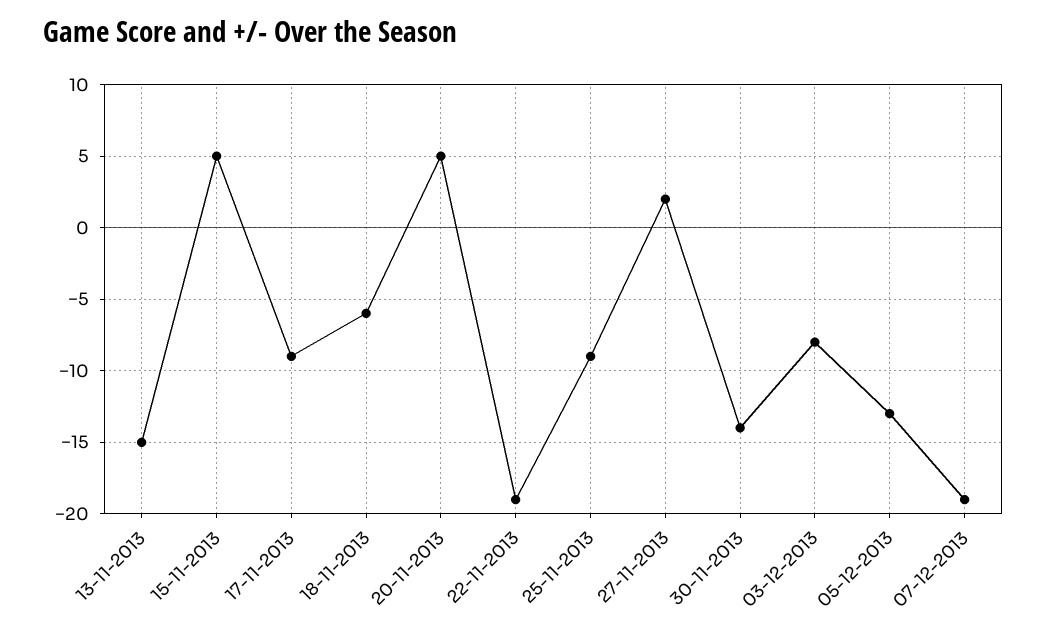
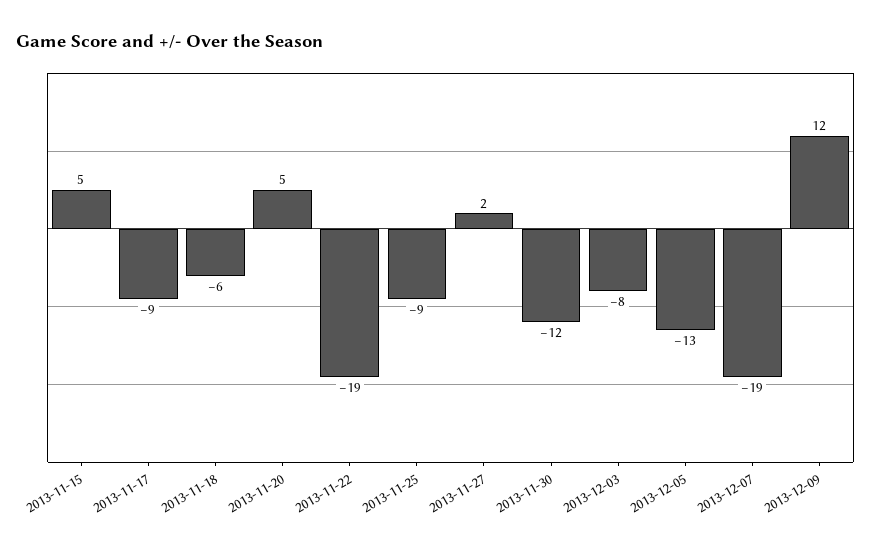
13-11-2013: -15 -> none
30-11-2013: -14 -> -12
2013-12-09: none -> 12

